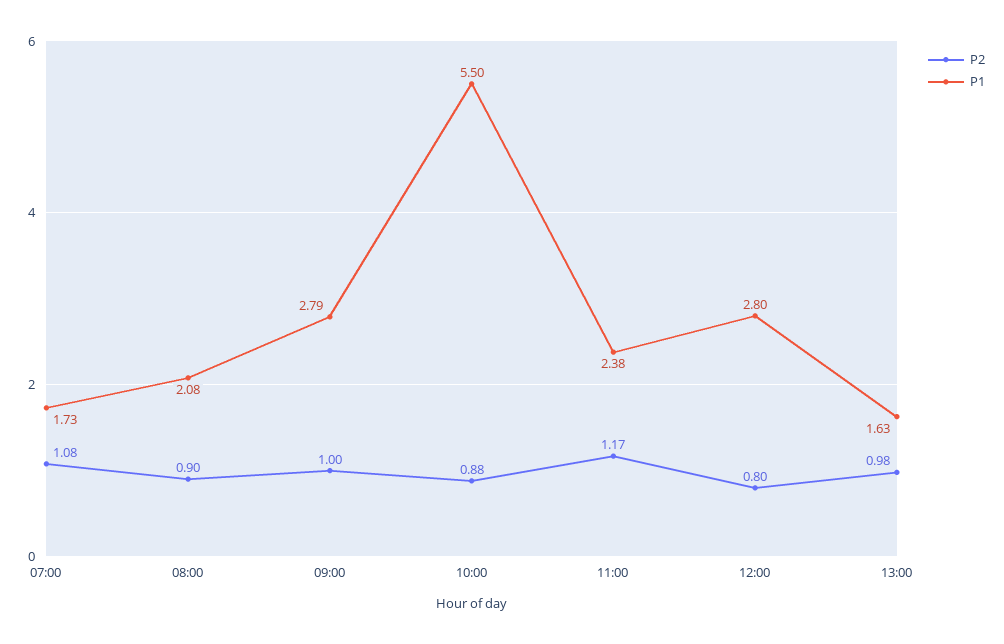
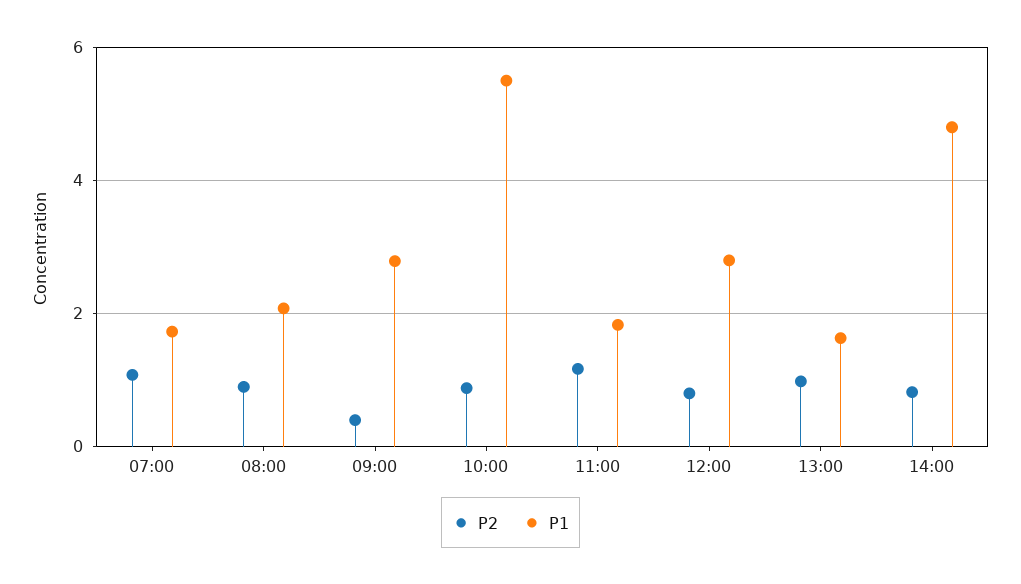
P2, 09:00: 1 -> 0.4
P1, 11:00: 2.38 -> 1.8
P2, 14:00: none -> 0.8
P1, 14:00: none -> 4.8

